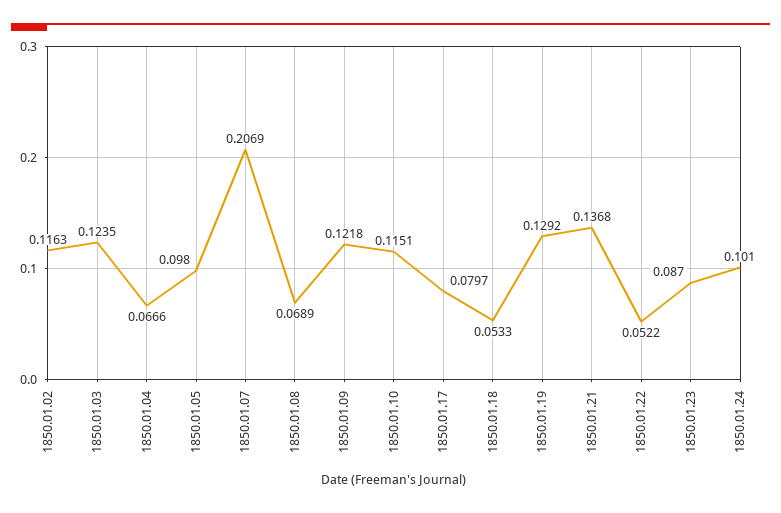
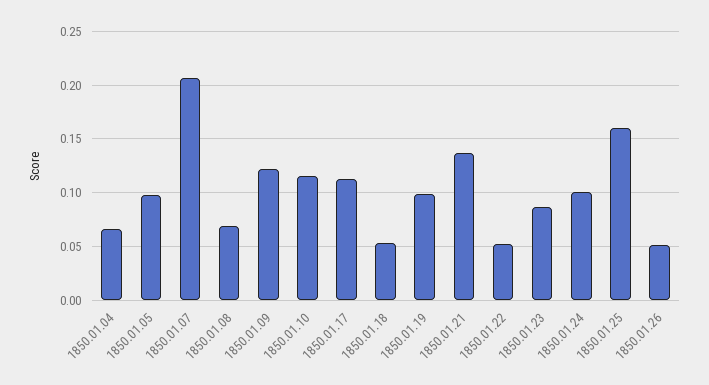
1850.01.02: 0.1163 -> none
1850.01.03: 0.1235 -> none
1850.01.17: 0.0797 -> 0.11
1850.01.19: 0.1292 -> 0.1
1850.01.25: none -> 0.16
1850.01.26: none -> 0.05

